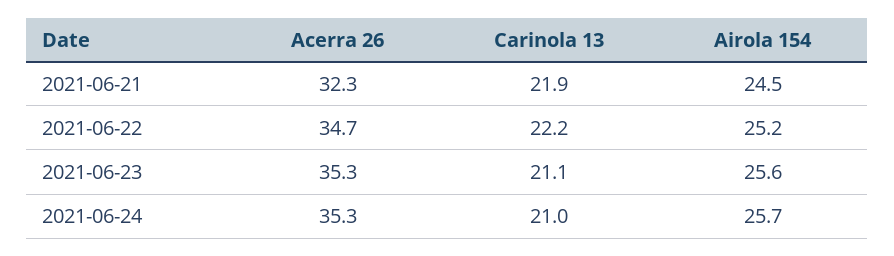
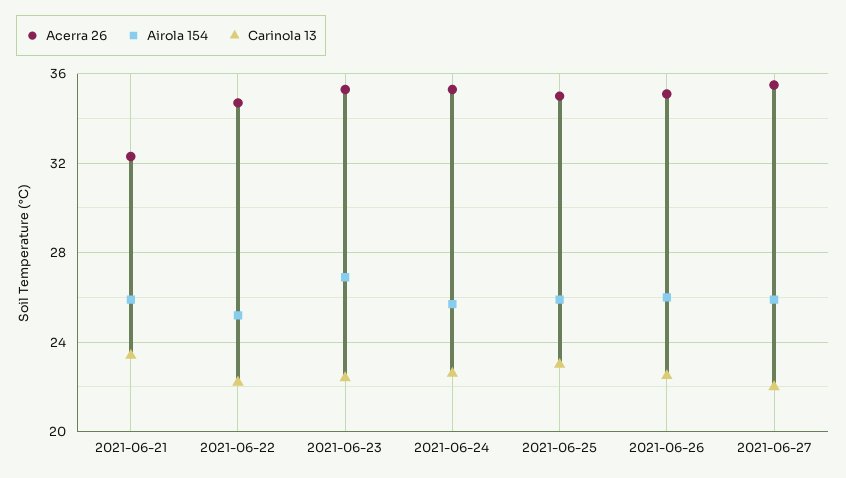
Carinola 13, 2021-06-21: 21.9 -> 23.5
Airola 154, 2021-06-21: 24.5 -> 26
Carinola 13, 2021-06-23: 21.1 -> 22.5
Airola 154, 2021-06-23: 25.6 -> 27
Carinola 13, 2021-06-24: 21 -> 22.5
Acerra 26, 2021-06-25: none -> 35
Airola 154, 2021-06-25: none -> 26
Carinola 13, 2021-06-25: none -> 23
Acerra 26, 2021-06-26: none -> 35
Airola 154, 2021-06-26: none -> 26
Carinola 13, 2021-06-26: none -> 22.5
Acerra 26, 2021-06-27: none -> 35.5
Airola 154, 2021-06-27: none -> 26
Carinola 13, 2021-06-27: none -> 22

